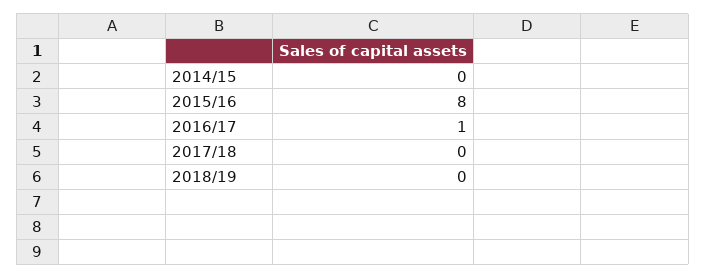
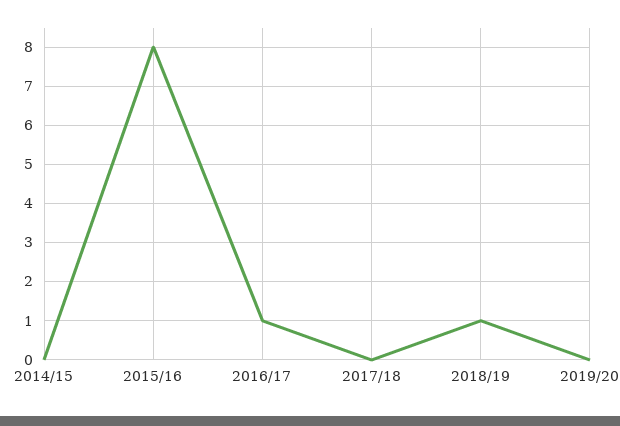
2018/19: 0 -> 1
2019/20: none -> 0

